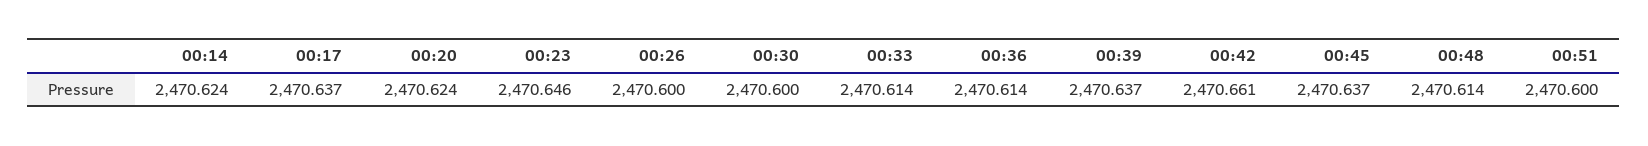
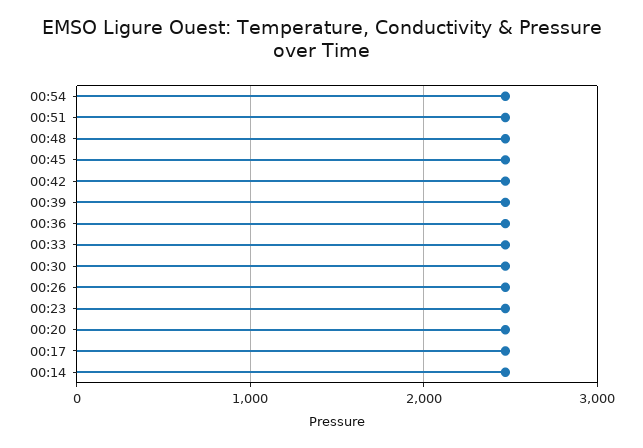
00:54: none -> 2500

